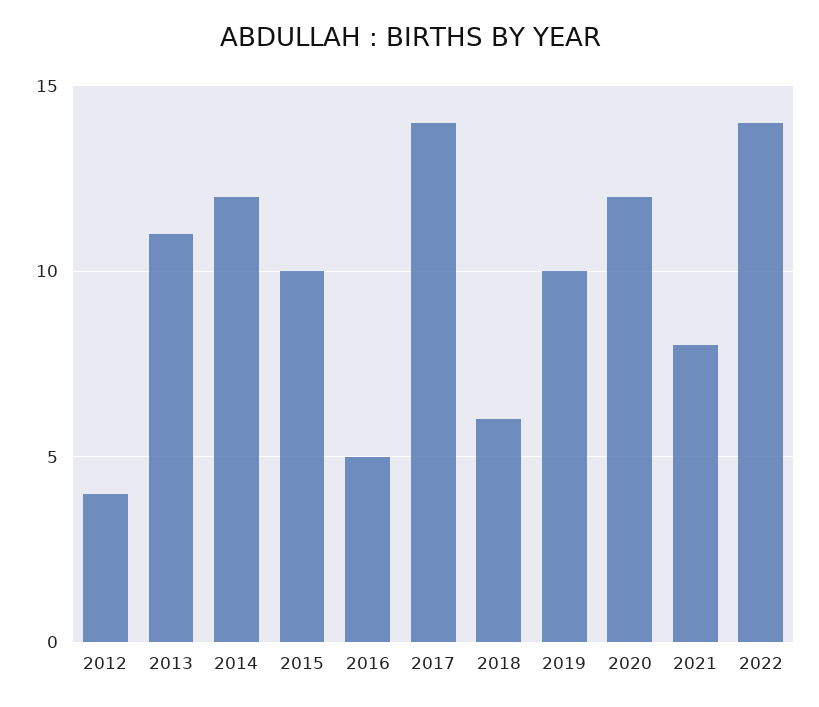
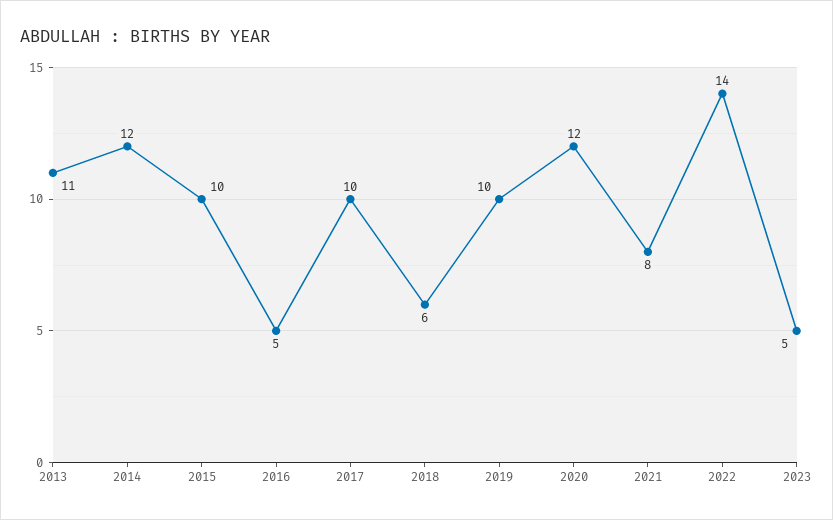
2012: 4 -> none
2017: 14 -> 10
2023: none -> 5

